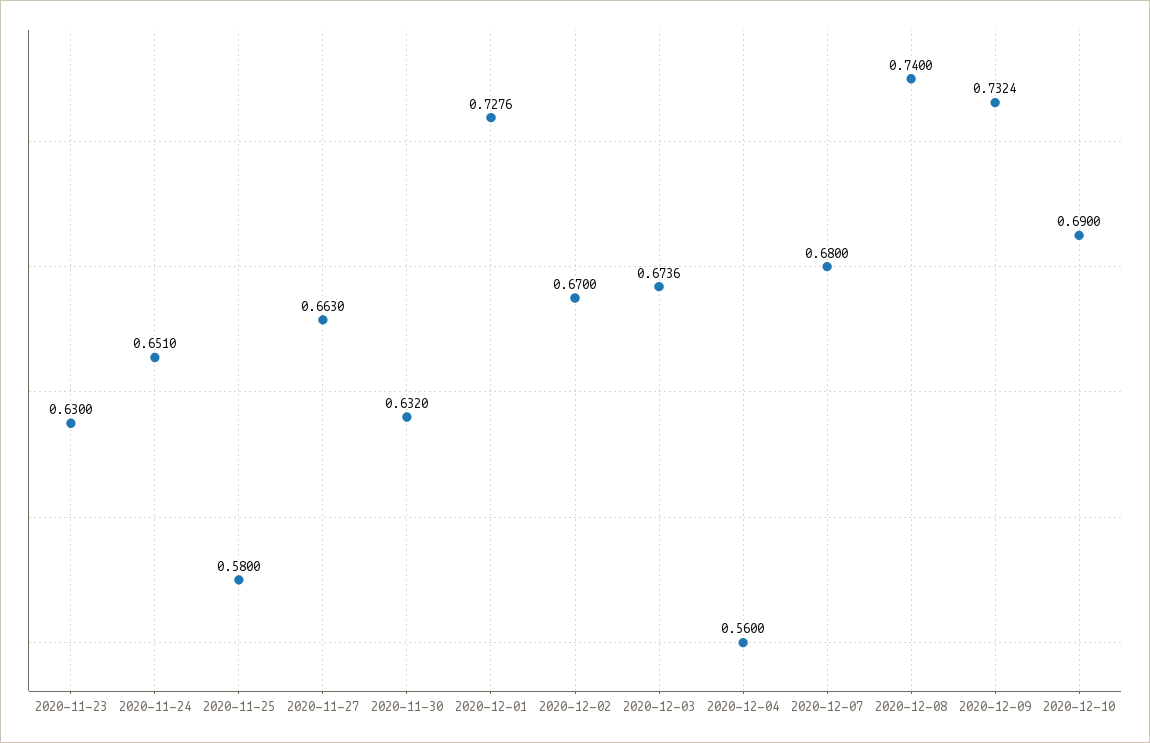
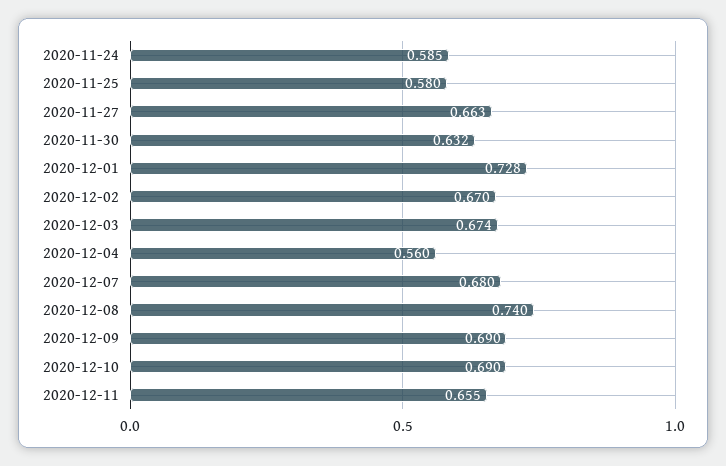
2020-11-23: 0.63 -> none
2020-11-24: 0.651 -> 0.585
2020-12-09: 0.7324 -> 0.69
2020-12-11: none -> 0.655

